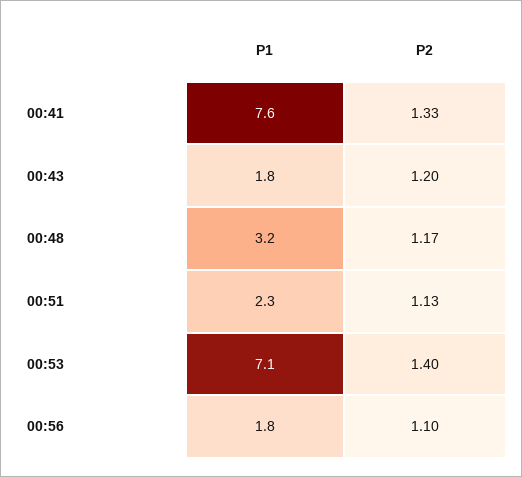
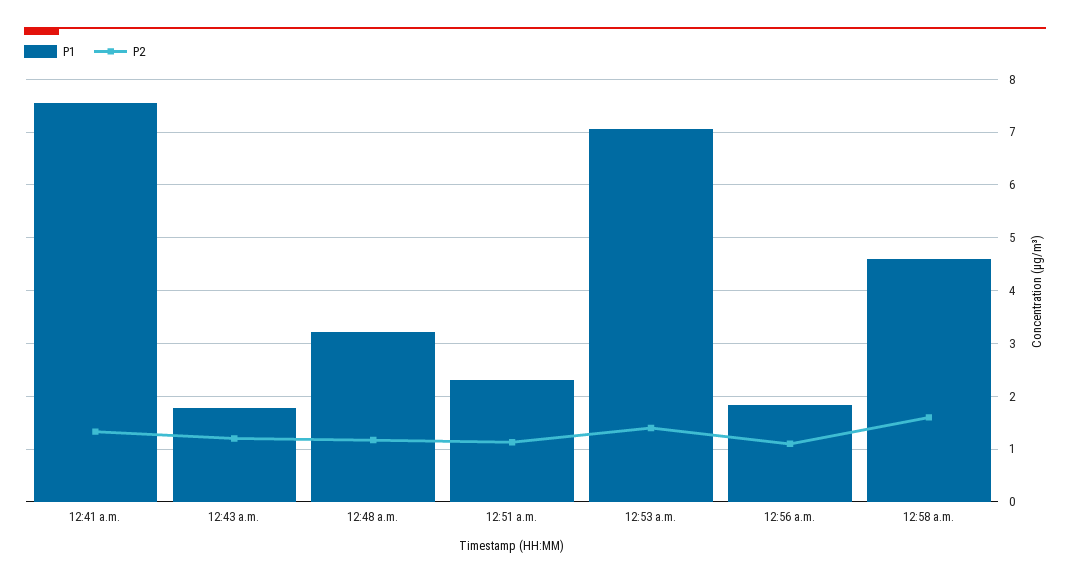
P1, 12:58 a.m.: none -> 4.6
P2, 12:58 a.m.: none -> 1.6

